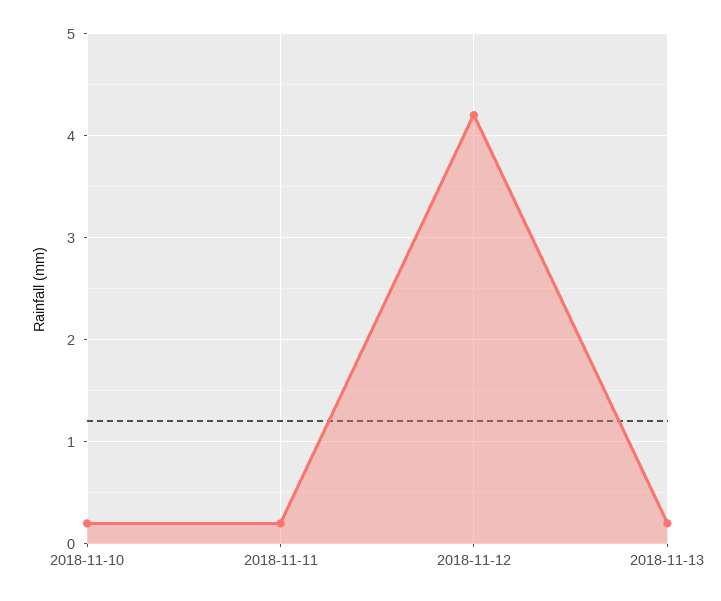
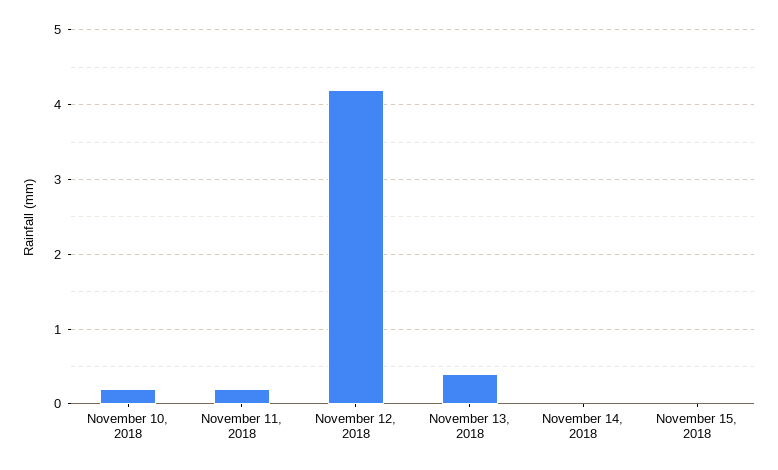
2018-11-13: 0.2 -> 0.4
November 14, 2018: none -> 0
November 15, 2018: none -> 0

